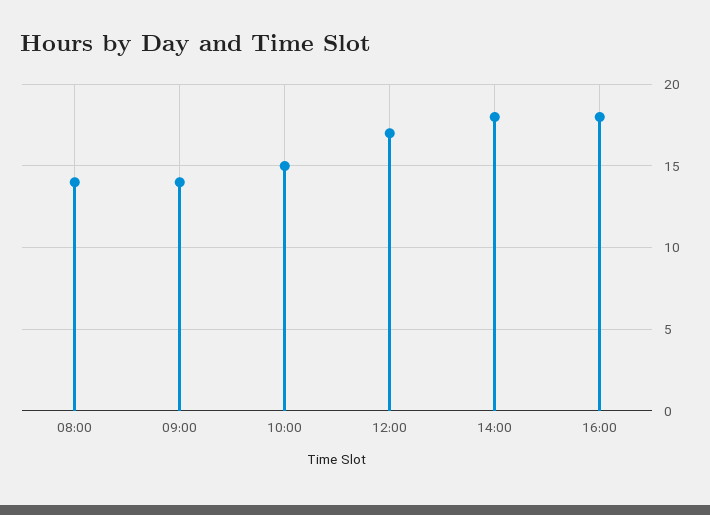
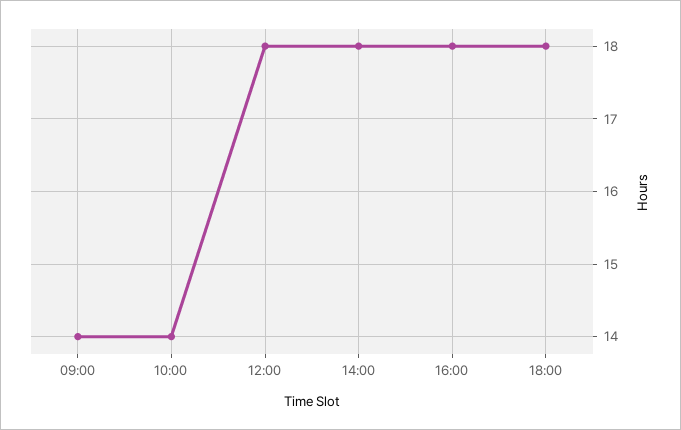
08:00: 14 -> none
10:00: 15 -> 14
12:00: 17 -> 18
18:00: none -> 18

